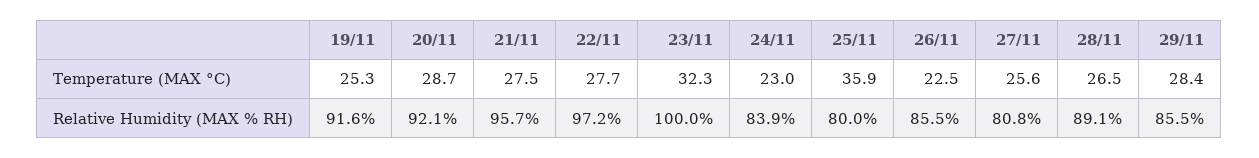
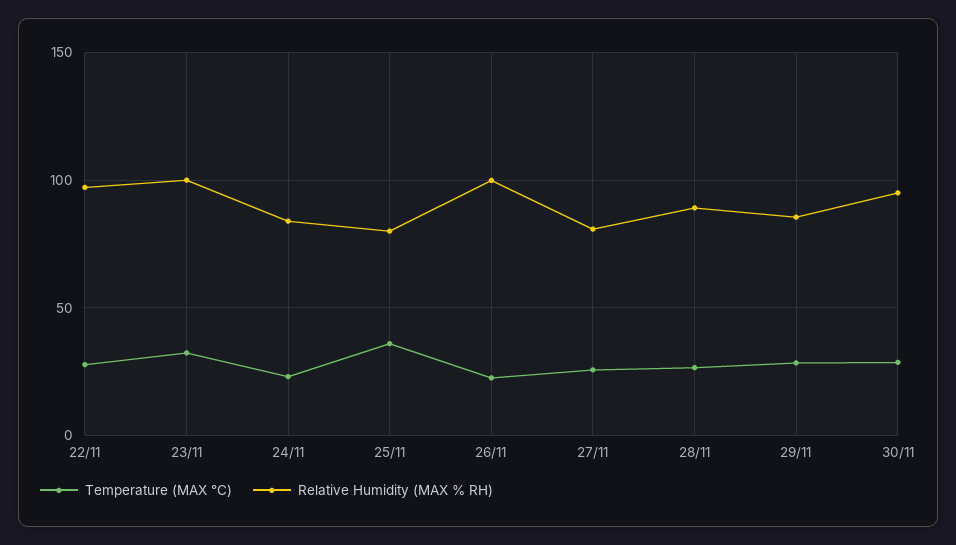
Temperature (MAX °C), 19/11: 25.3 -> none
Temperature (MAX °C), 20/11: 28.7 -> none
Temperature (MAX °C), 21/11: 27.5 -> none
Relative Humidity (MAX % RH), 19/11: 91.6 -> none
Relative Humidity (MAX % RH), 20/11: 92.1 -> none
Relative Humidity (MAX % RH), 21/11: 95.7 -> none
Relative Humidity (MAX % RH), 26/11: 85.5 -> 100
Temperature (MAX °C), 30/11: none -> 30
Relative Humidity (MAX % RH), 30/11: none -> 95

